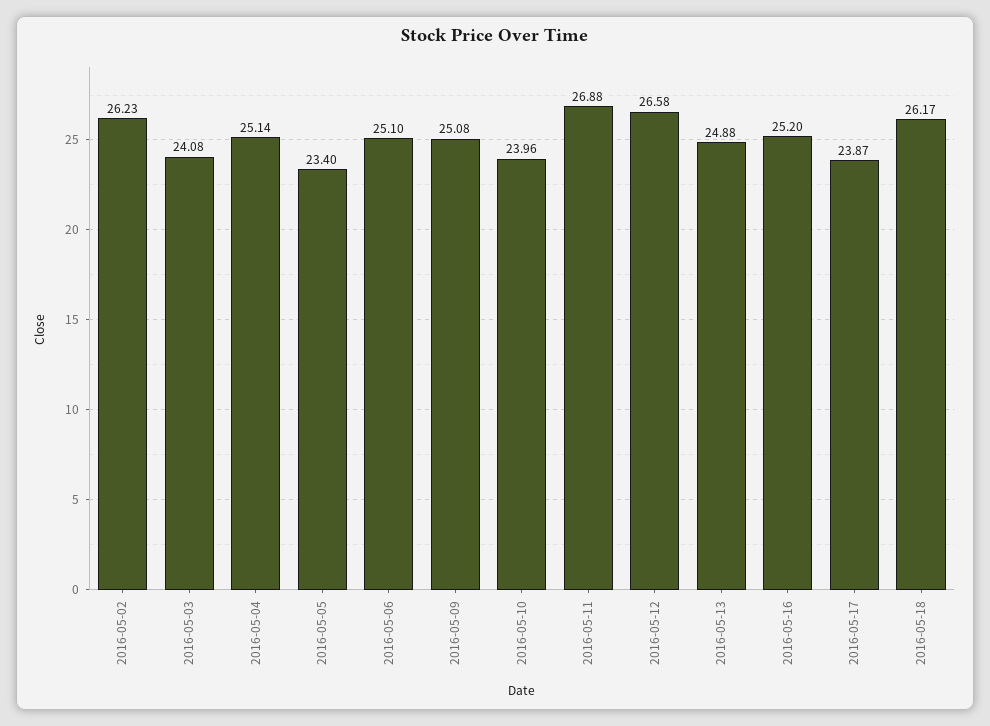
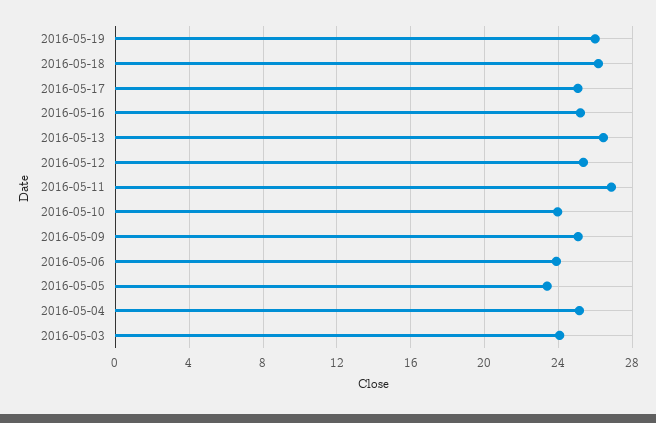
2016-05-02: 26.23 -> none
2016-05-06: 25.1 -> 24
2016-05-12: 26.58 -> 25.5
2016-05-13: 24.88 -> 26.5
2016-05-17: 23.87 -> 25
2016-05-19: none -> 26

